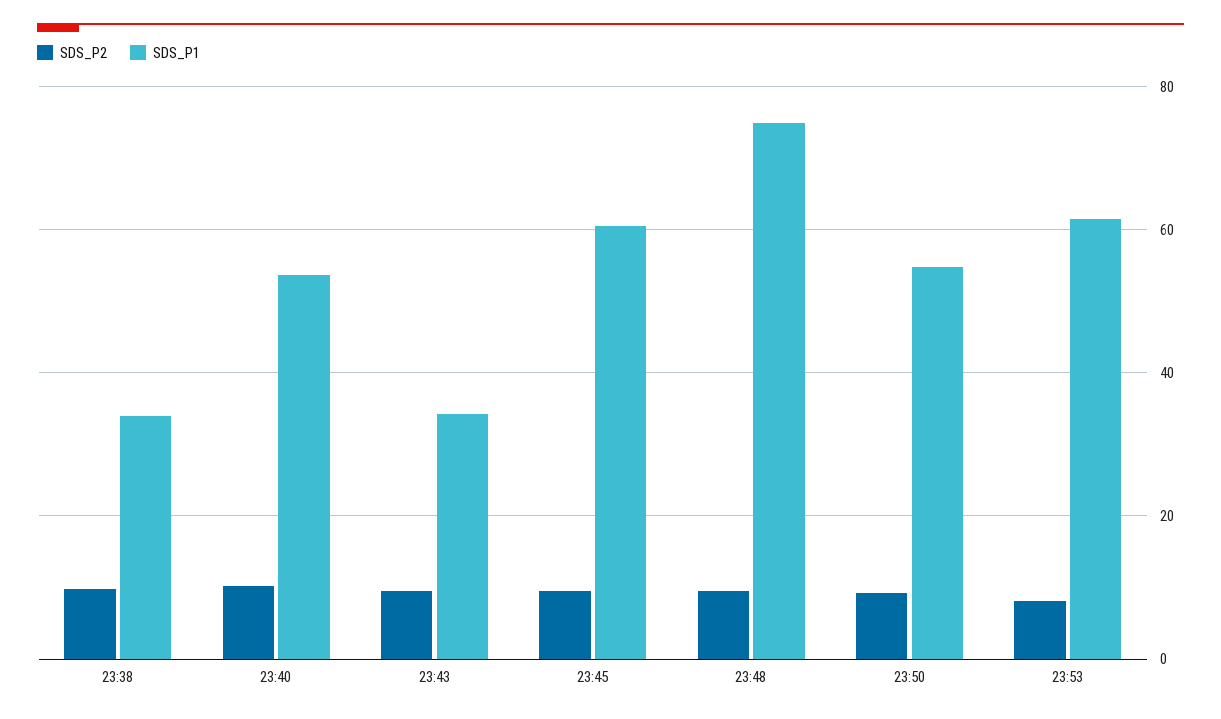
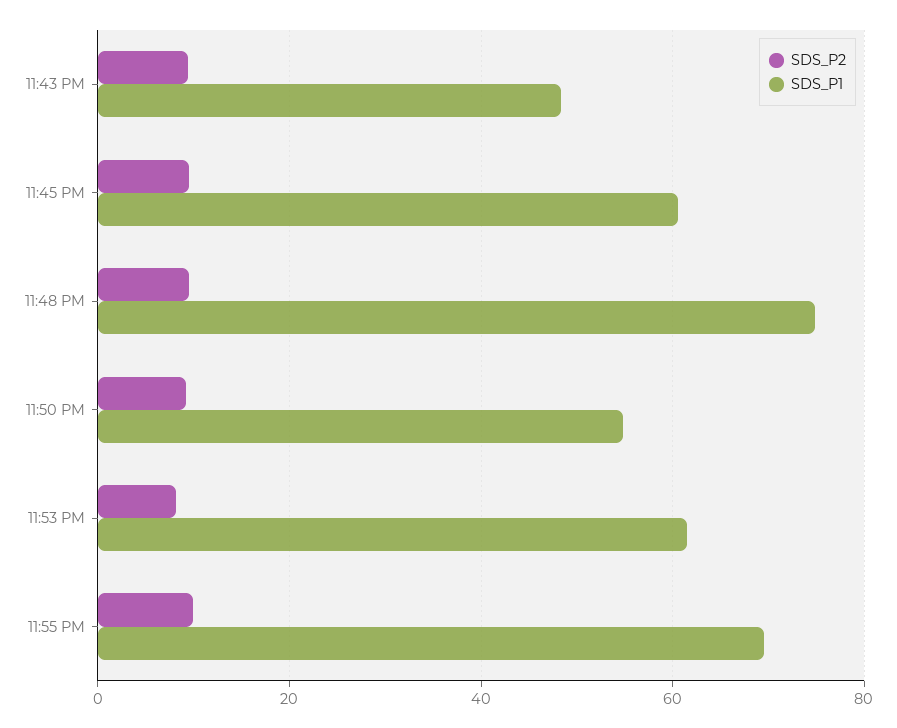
SDS_P2, 23:38: 10 -> none
SDS_P1, 23:38: 34 -> none
SDS_P2, 23:40: 10 -> none
SDS_P1, 23:40: 54 -> none
SDS_P1, 23:43: 34 -> 48
SDS_P2, 11:55 PM: none -> 10
SDS_P1, 11:55 PM: none -> 70

